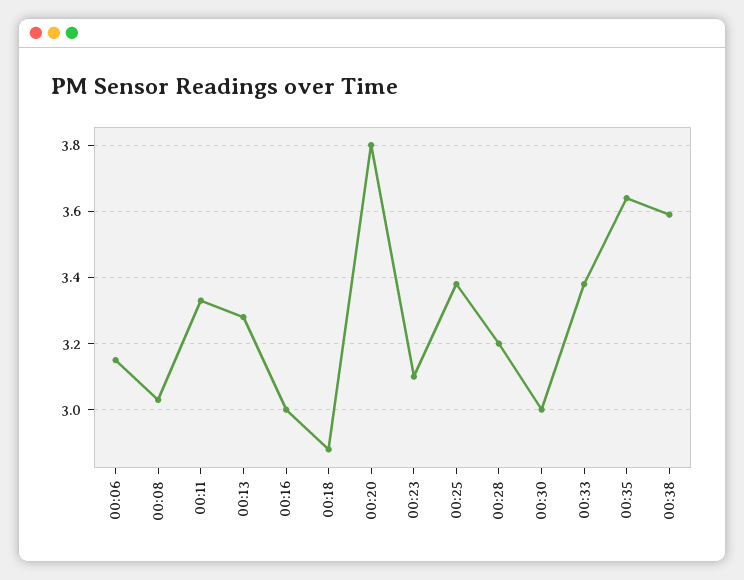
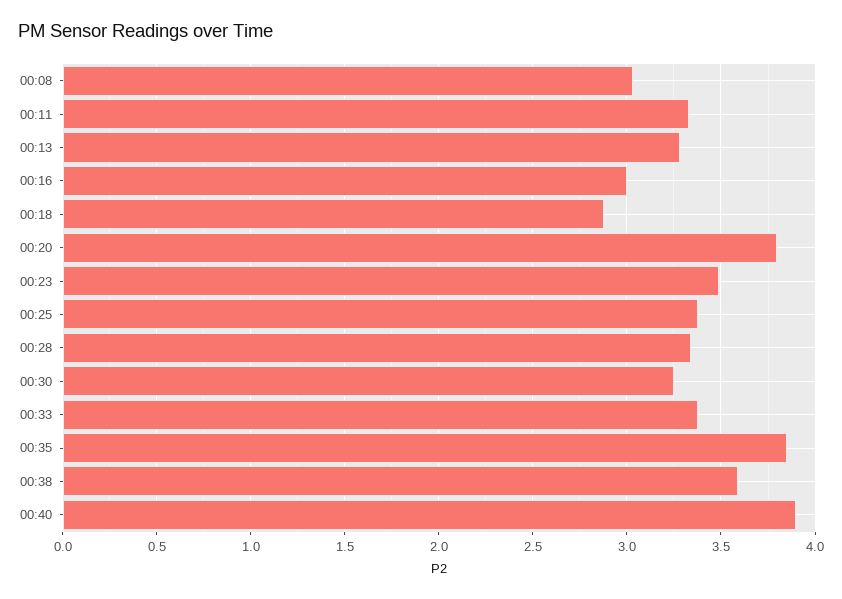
00:06: 3.15 -> none
00:23: 3.1 -> 3.5
00:28: 3.2 -> 3.35
00:30: 3 -> 3.25
00:35: 3.65 -> 3.85
00:40: none -> 3.9

